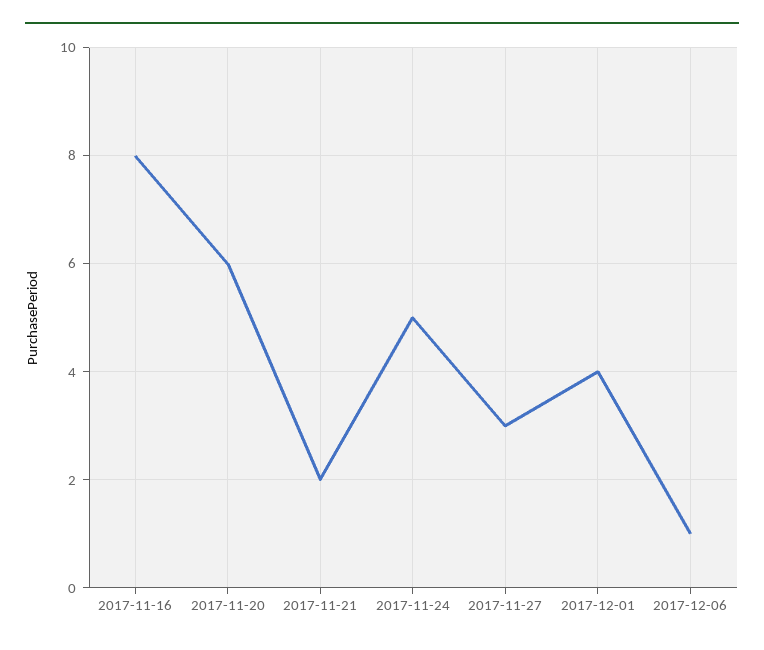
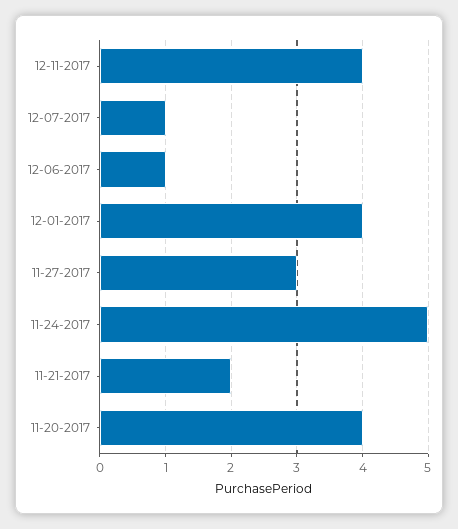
2017-11-16: 8 -> none
2017-11-20: 6 -> 4
12-11-2017: none -> 4
12-07-2017: none -> 1

